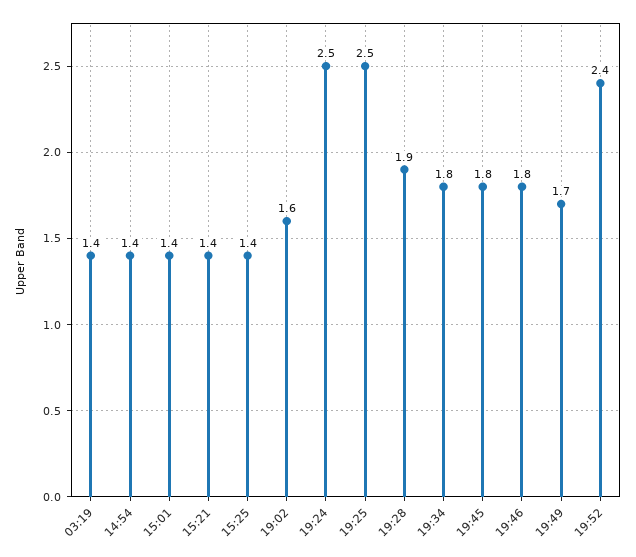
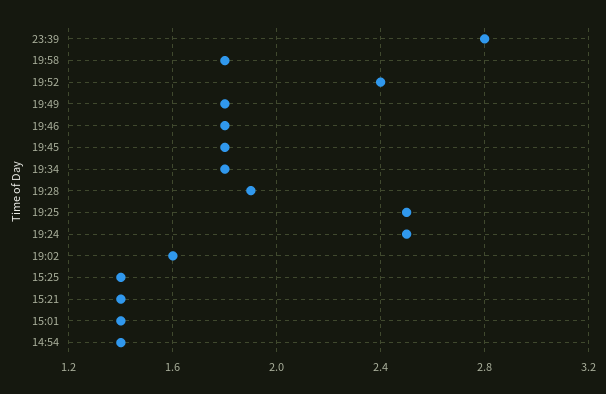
03:19: 1.4 -> none
19:49: 1.7 -> 1.8
23:39: none -> 2.8
19:58: none -> 1.8

